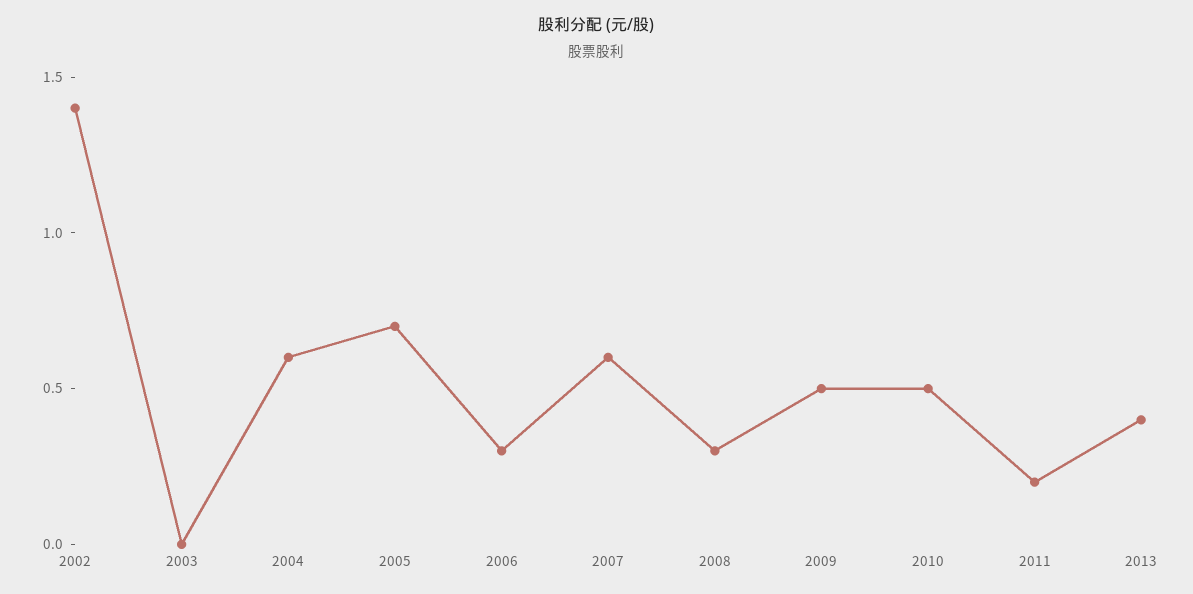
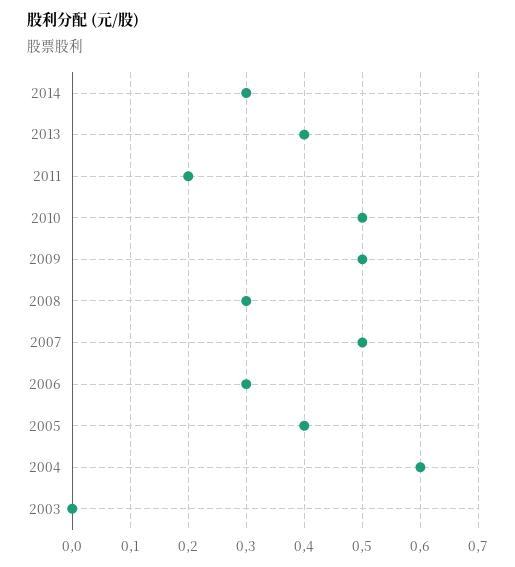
2002: 1.4 -> none
2005: 0.7 -> 0.4
2007: 0.6 -> 0.5
2014: none -> 0.3

